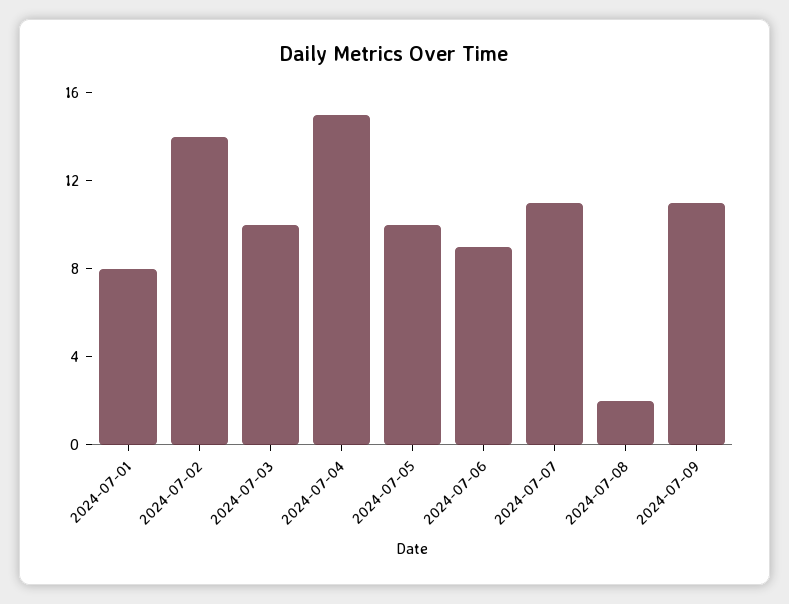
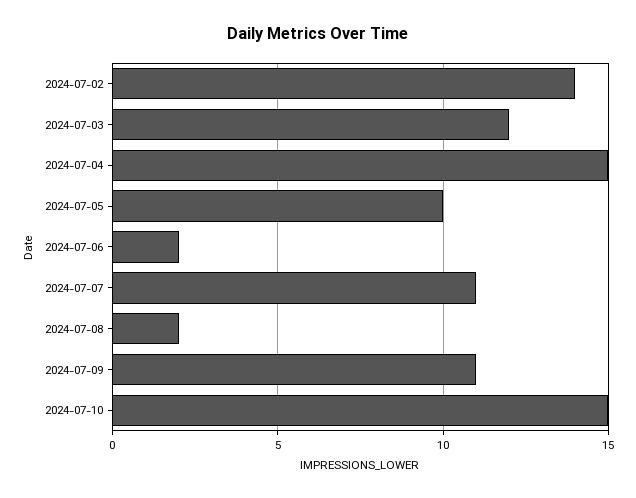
2024-07-01: 8 -> none
2024-07-03: 10 -> 12
2024-07-06: 9 -> 2
2024-07-10: none -> 15

